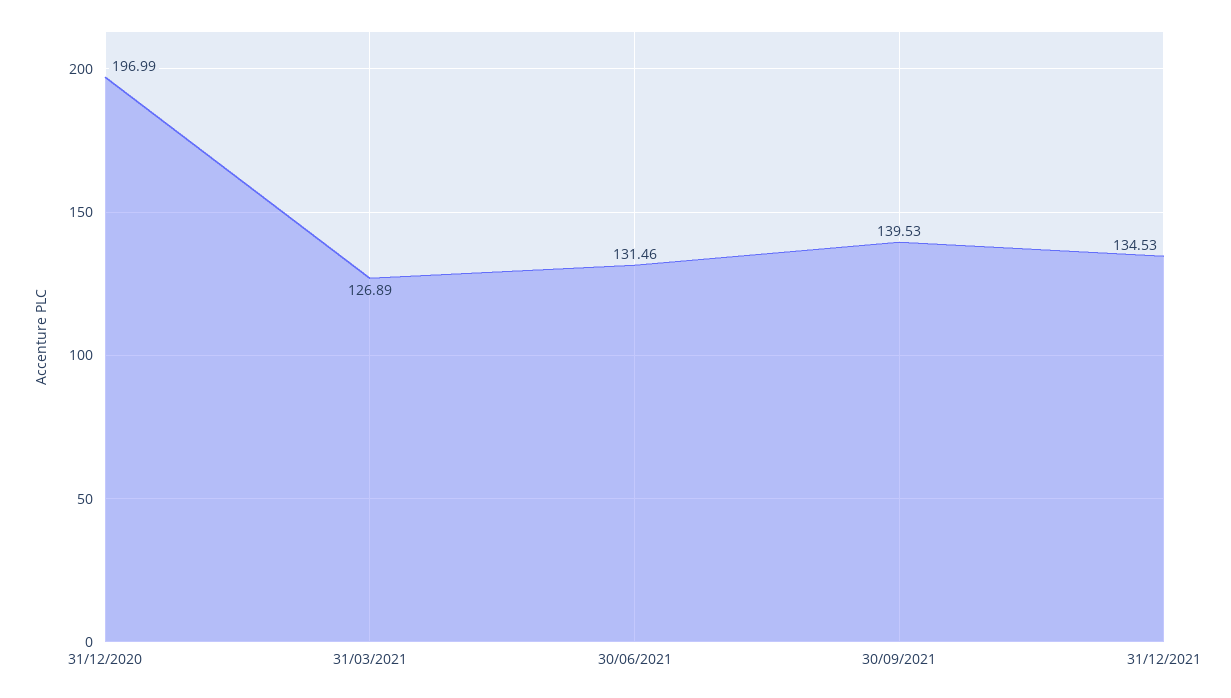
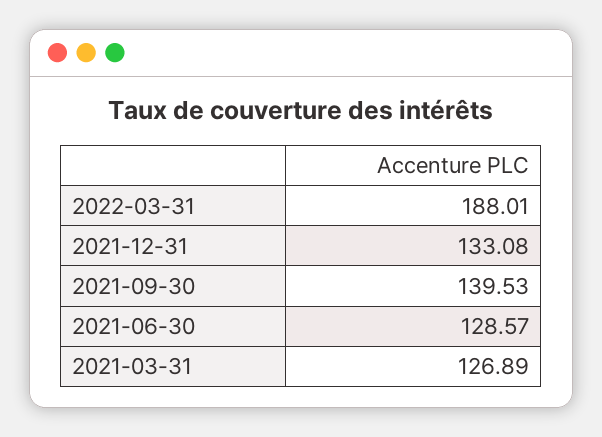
31/12/2020: 196.99 -> none
30/06/2021: 131.46 -> 128.57
31/12/2021: 134.53 -> 133.08
2022-03-31: none -> 188.01

